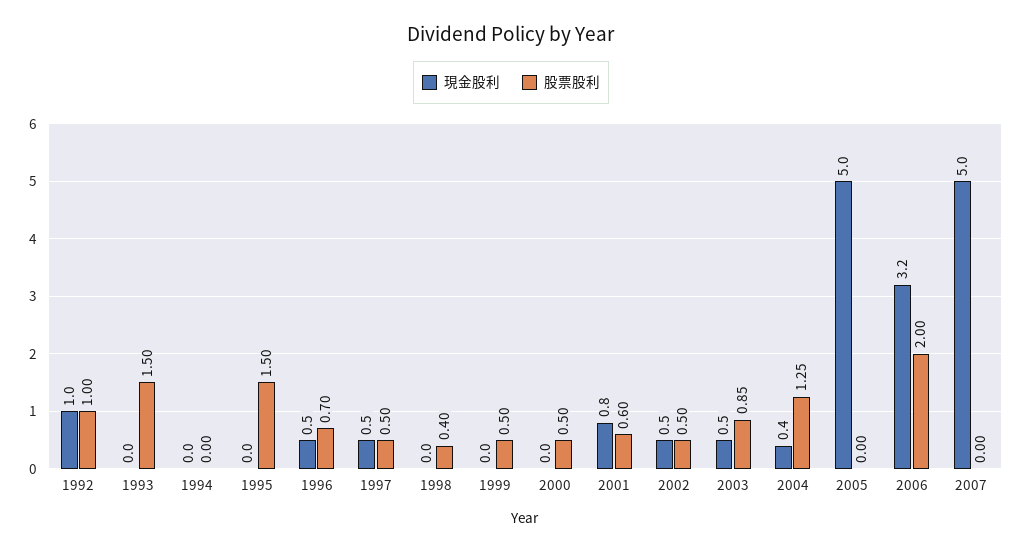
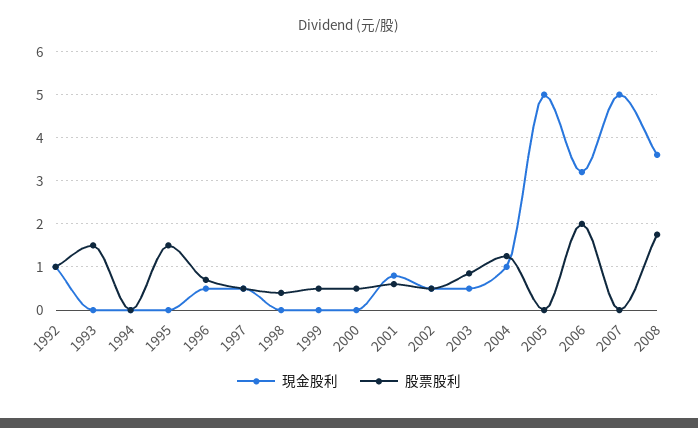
現金股利, 2004: 0.4 -> 1
現金股利, 2008: none -> 3.6
股票股利, 2008: none -> 1.8

